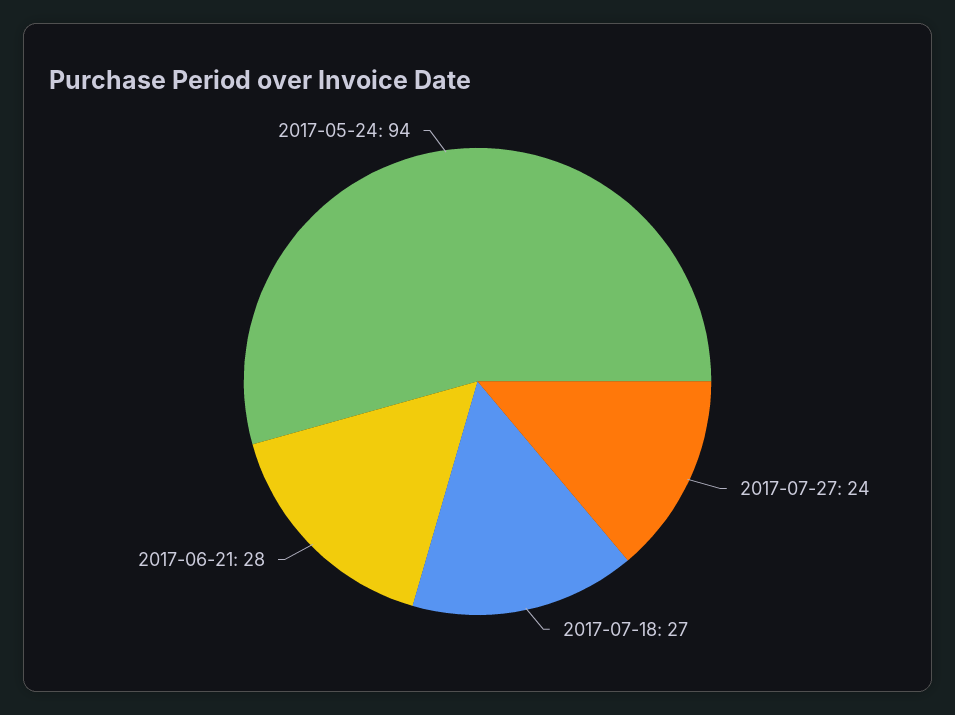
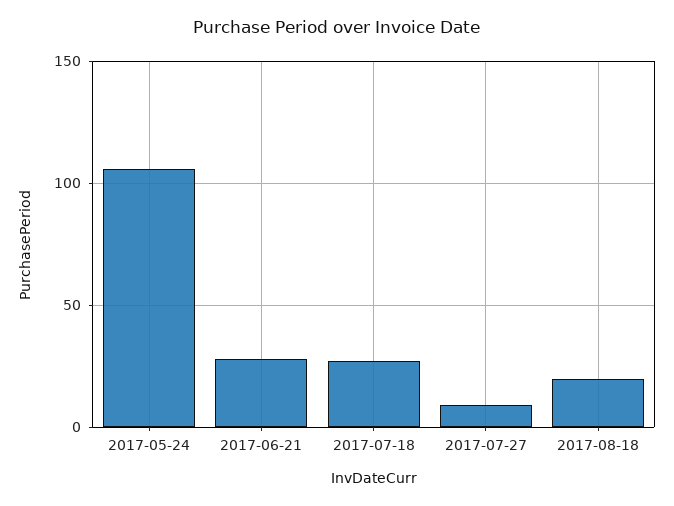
2017-07-27: 24 -> 10
2017-05-24: 94 -> 105
2017-08-18: none -> 20

